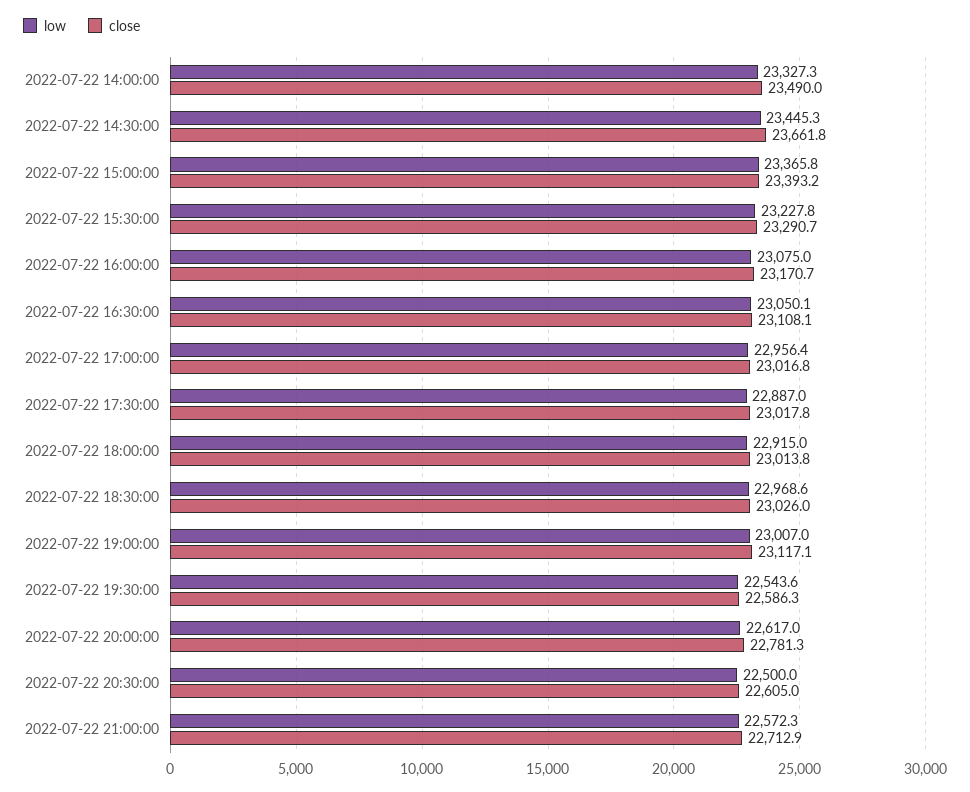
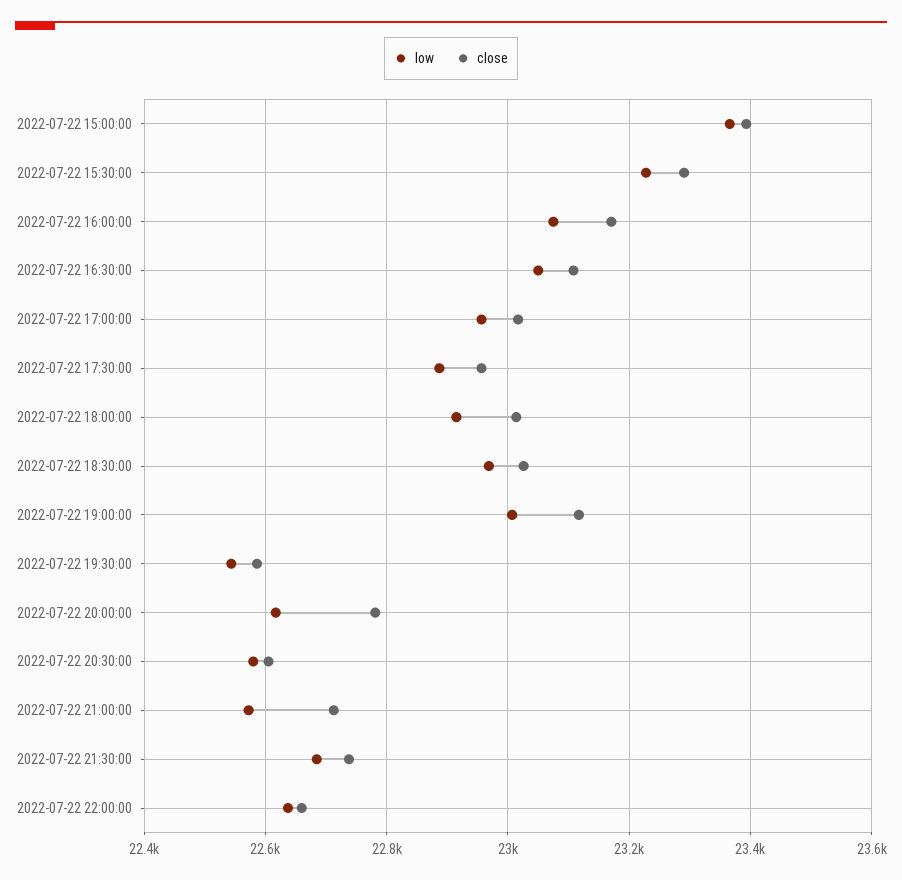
low, 2022-07-22 14:00:00: 23327.3 -> none
close, 2022-07-22 14:00:00: 23490 -> none
low, 2022-07-22 14:30:00: 23445.3 -> none
close, 2022-07-22 14:30:00: 23661.8 -> none
close, 2022-07-22 17:30:00: 23017.8 -> 22960
low, 2022-07-22 20:30:00: 22500 -> 22580
low, 2022-07-22 21:30:00: none -> 22680
close, 2022-07-22 21:30:00: none -> 22740
low, 2022-07-22 22:00:00: none -> 22640
close, 2022-07-22 22:00:00: none -> 22660

